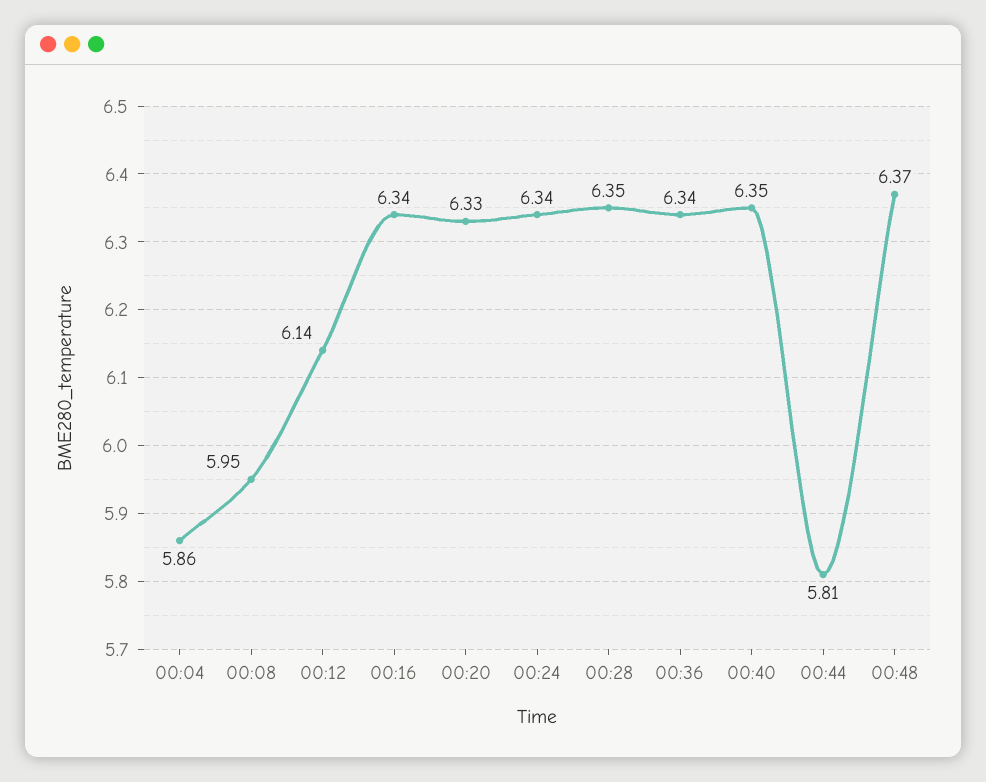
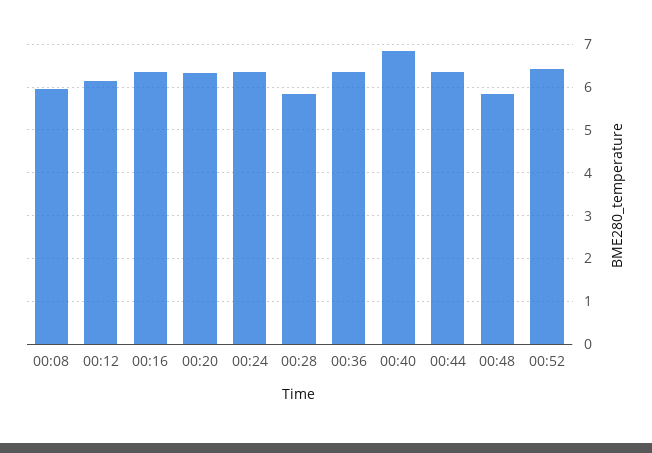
00:04: 5.86 -> none
00:28: 6.35 -> 5.8
00:40: 6.35 -> 6.8
00:44: 5.81 -> 6.4
00:48: 6.37 -> 5.8
00:52: none -> 6.4

